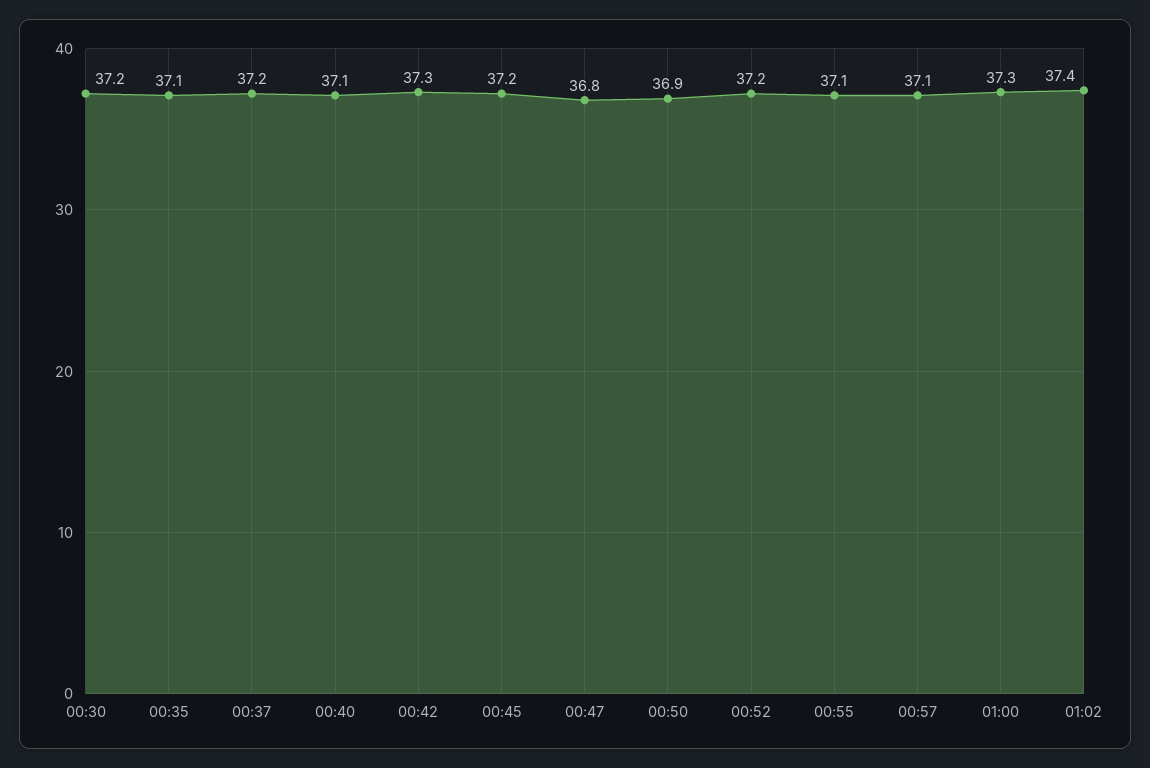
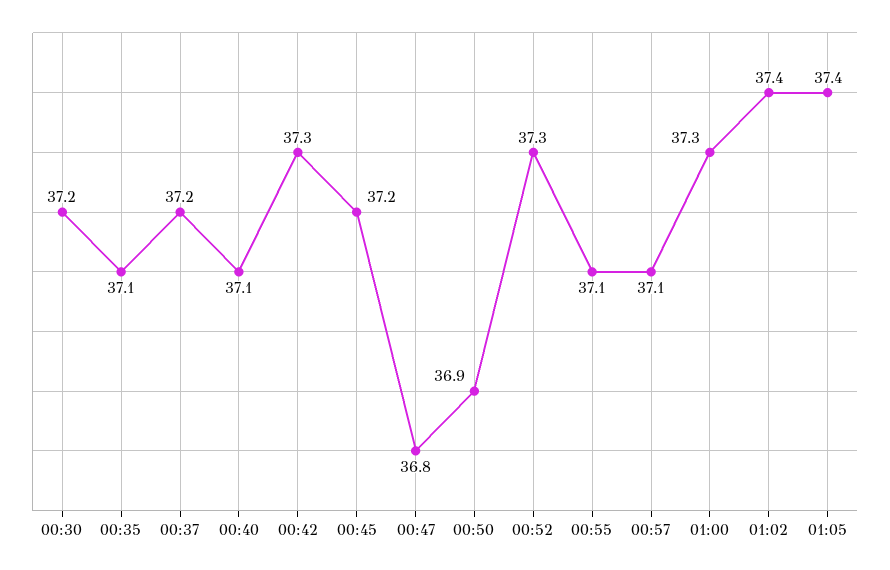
00:52: 37.2 -> 37.3
01:05: none -> 37.4

